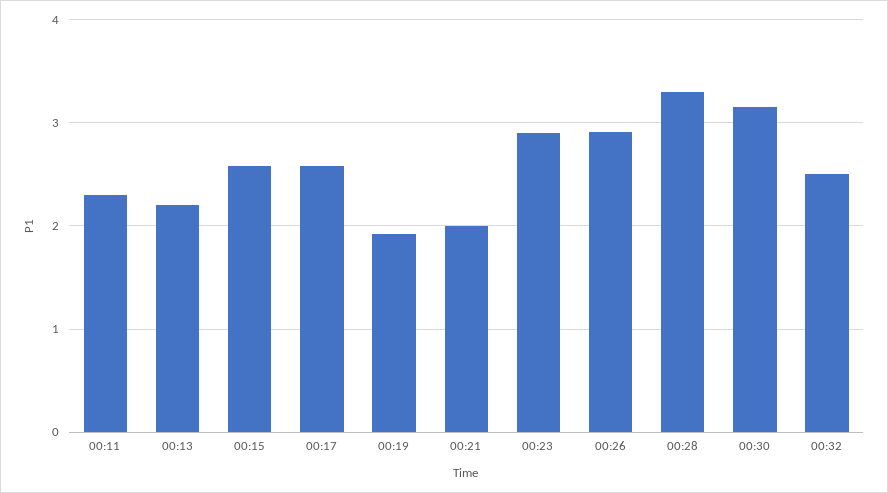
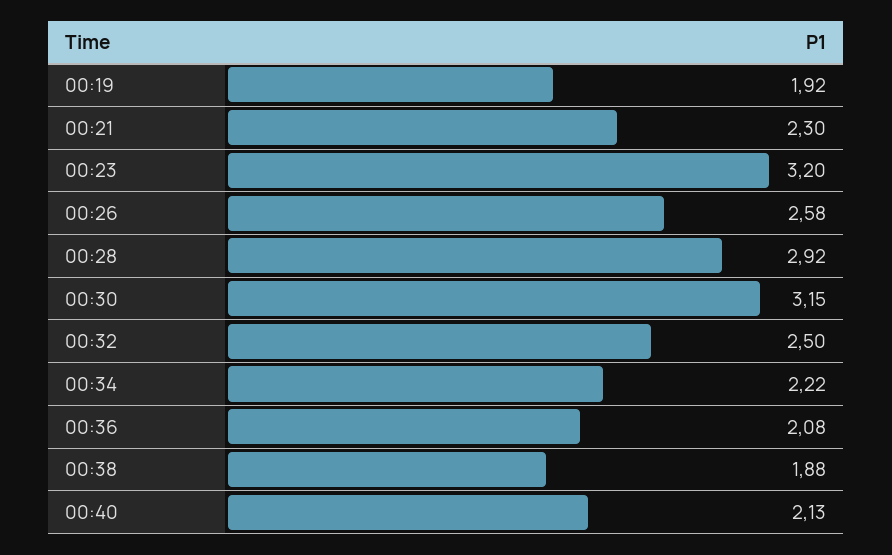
00:11: 2.3 -> none
00:13: 2.2 -> none
00:15: 2.6 -> none
00:17: 2.6 -> none
00:21: 2 -> 2.3
00:23: 2.9 -> 3.2
00:26: 2.9 -> 2.58
00:28: 3.3 -> 2.92
00:34: none -> 2.22
00:36: none -> 2.08
00:38: none -> 1.88
00:40: none -> 2.13

